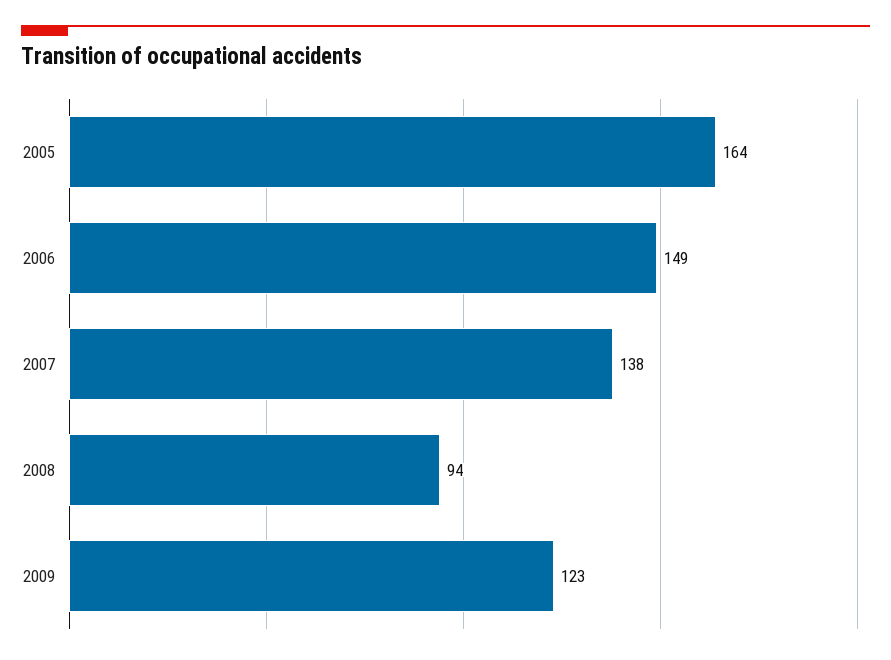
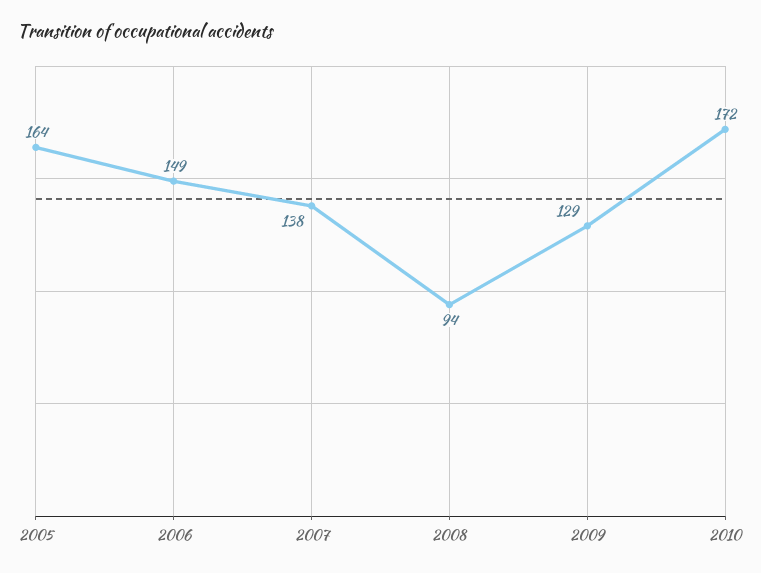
2009: 123 -> 129
2010: none -> 172

